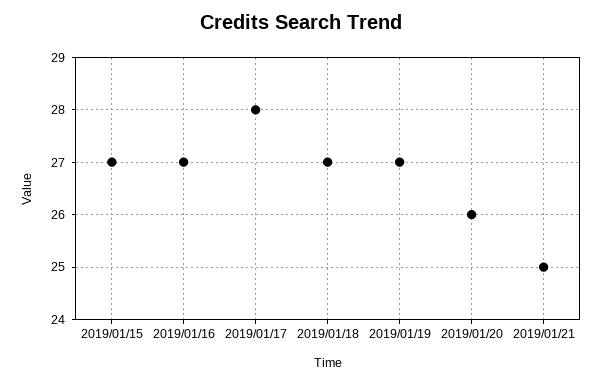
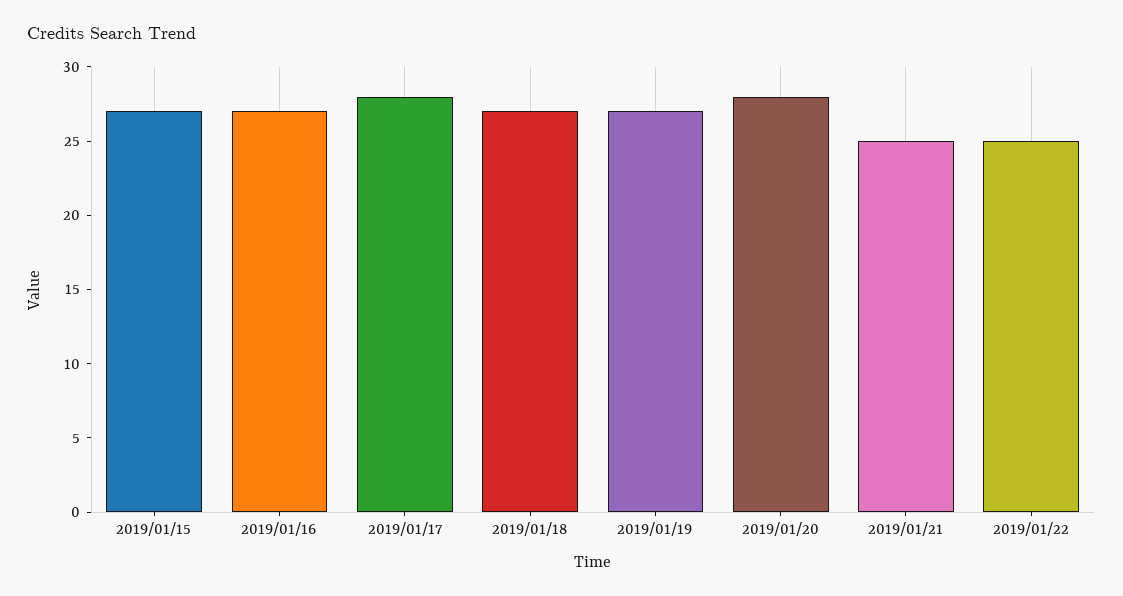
2019/01/20: 26 -> 28
2019/01/22: none -> 25

